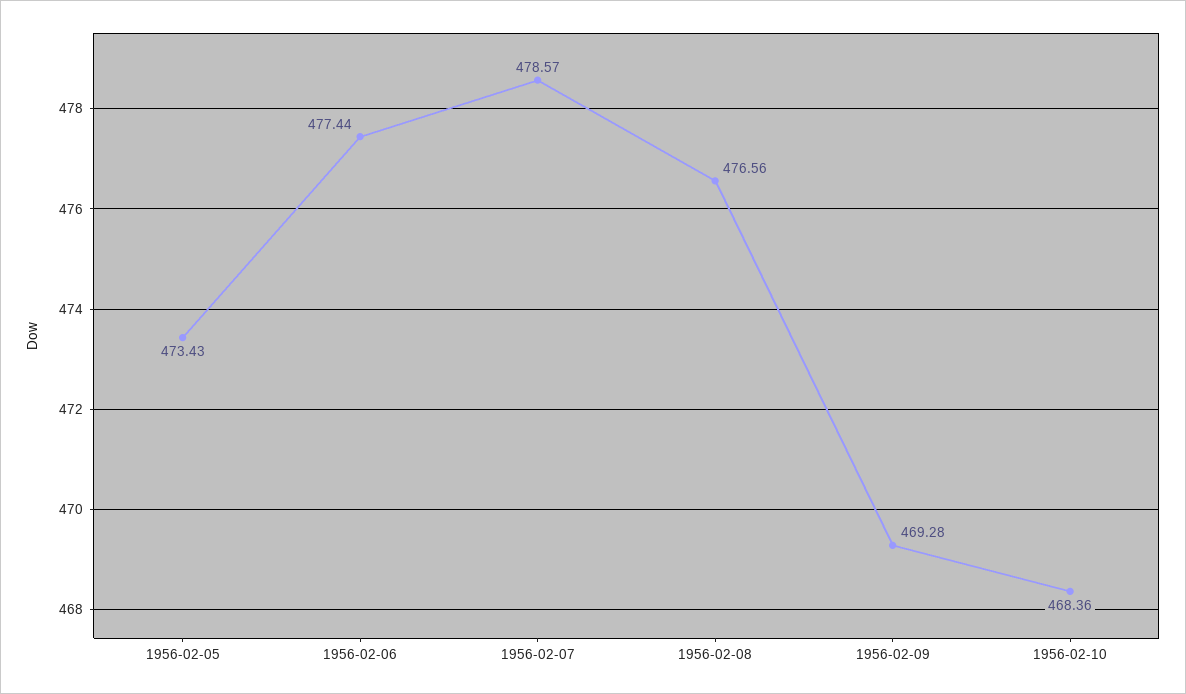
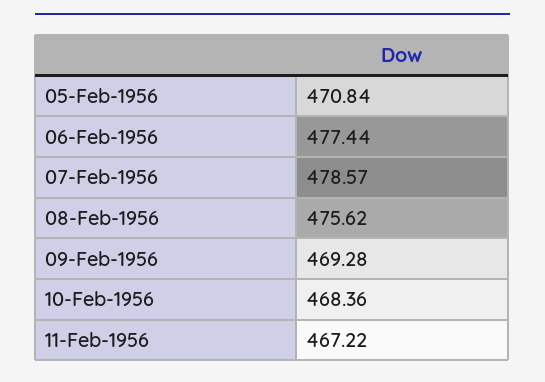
1956-02-05: 473.43 -> 470.84
1956-02-08: 476.56 -> 475.62
11-Feb-1956: none -> 467.22

